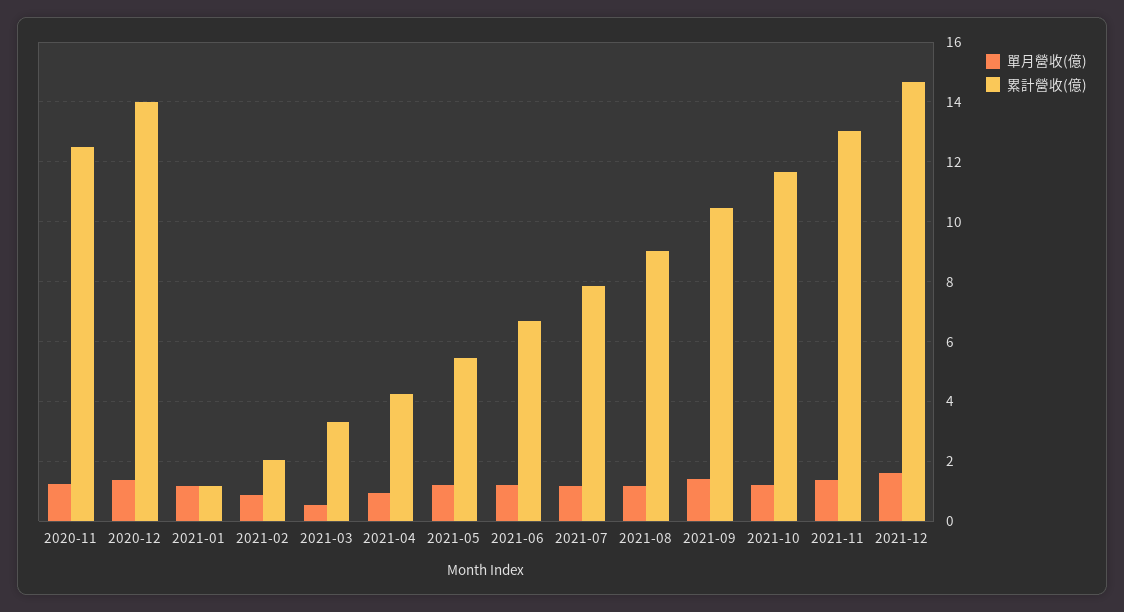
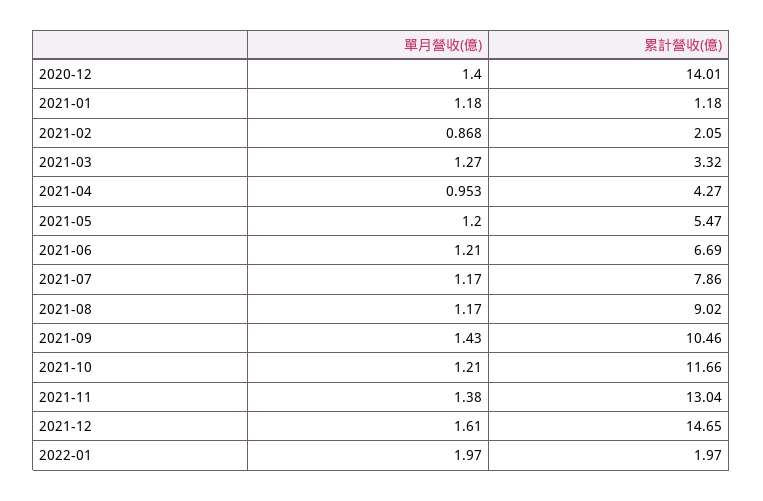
單月營收(億), 2020-11: 1.25 -> none
累計營收(億), 2020-11: 12.5 -> none
單月營收(億), 2021-03: 0.5 -> 1.27
單月營收(億), 2022-01: none -> 1.97
累計營收(億), 2022-01: none -> 1.97

